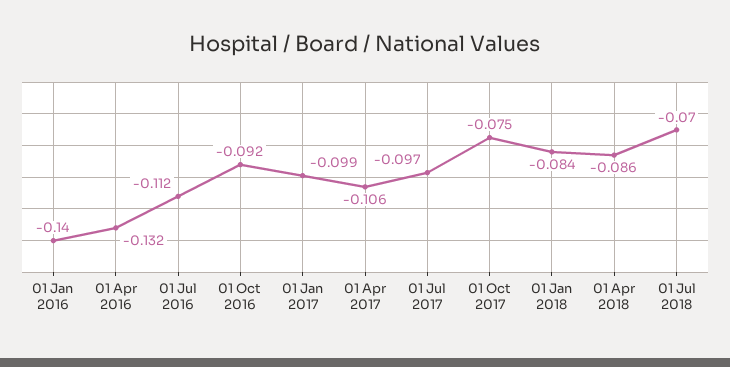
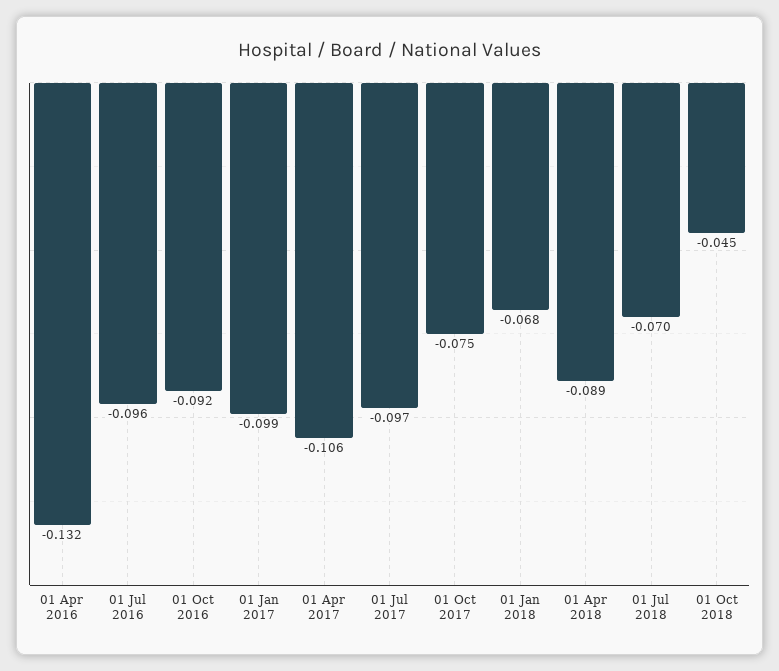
01 Jan 2016: -0.14 -> none
01 Jul 2016: -0.112 -> -0.096
01 Jan 2018: -0.084 -> -0.068
01 Apr 2018: -0.086 -> -0.089
01 Oct 2018: none -> -0.045

